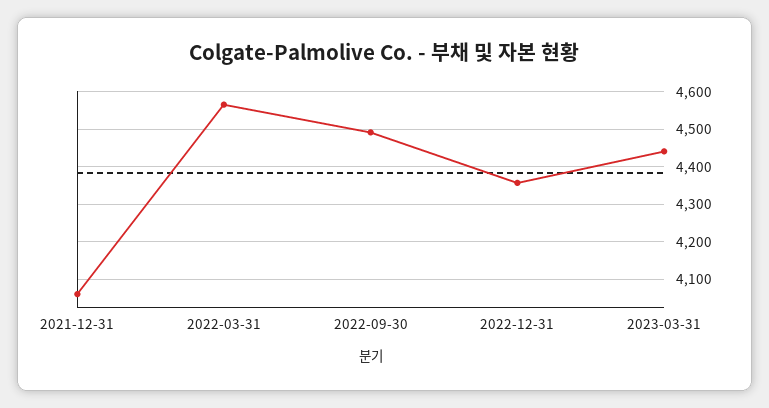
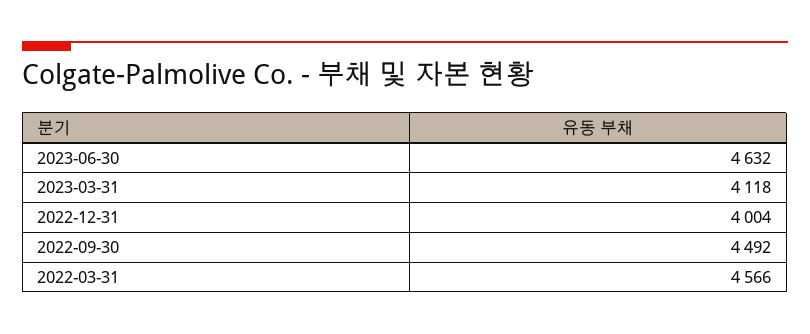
2021-12-31: 4060 -> none
2022-12-31: 4360 -> 4004
2023-03-31: 4440 -> 4118
2023-06-30: none -> 4632

